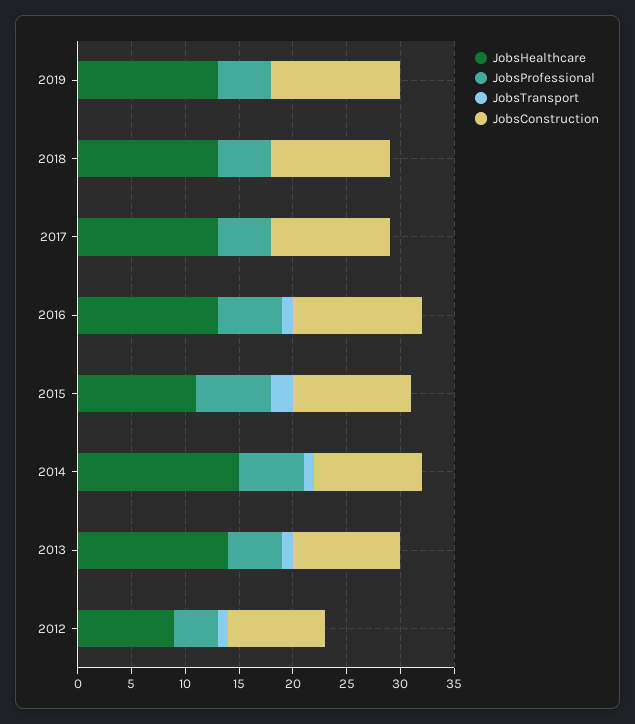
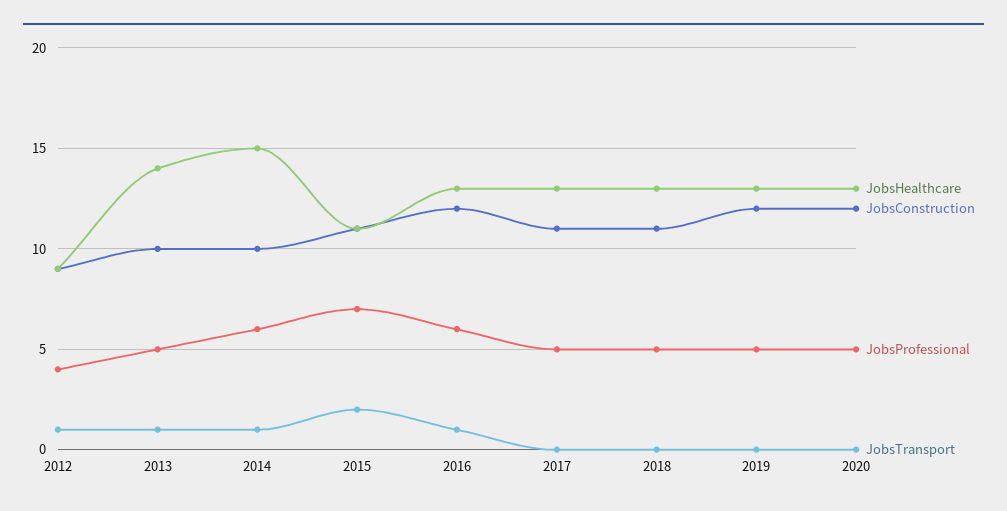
JobsHealthcare, 2020: none -> 13
JobsConstruction, 2020: none -> 12
JobsProfessional, 2020: none -> 5
JobsTransport, 2020: none -> 0

